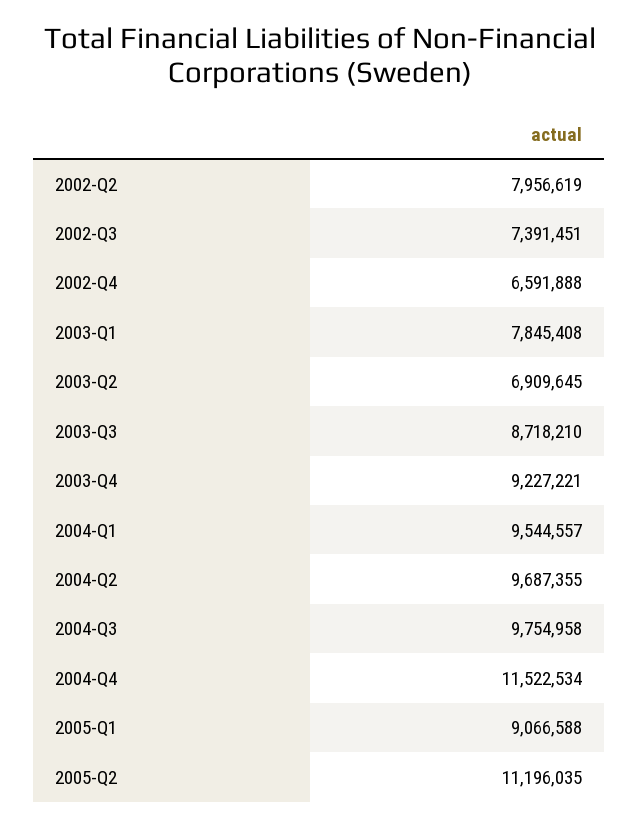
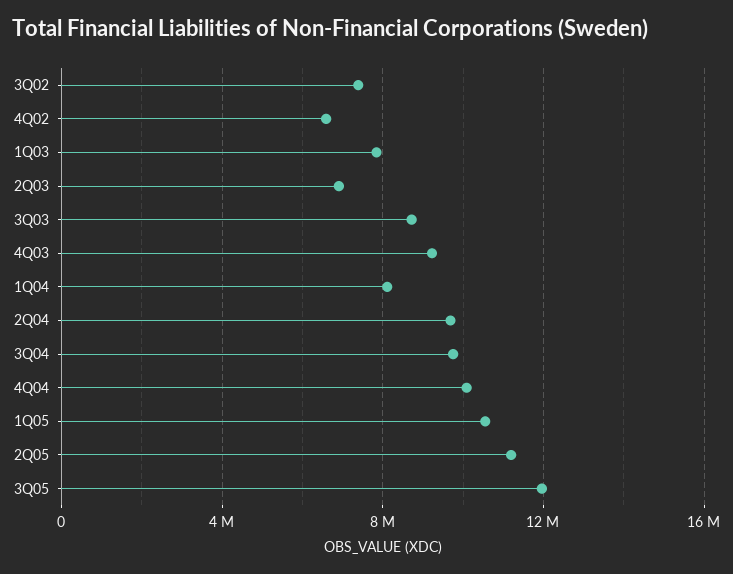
2002-Q2: 7956619 -> none
2004-Q1: 9544557 -> 8000000
2004-Q4: 11522534 -> 10000000
2005-Q1: 9066588 -> 10500000
3Q05: none -> 12000000

